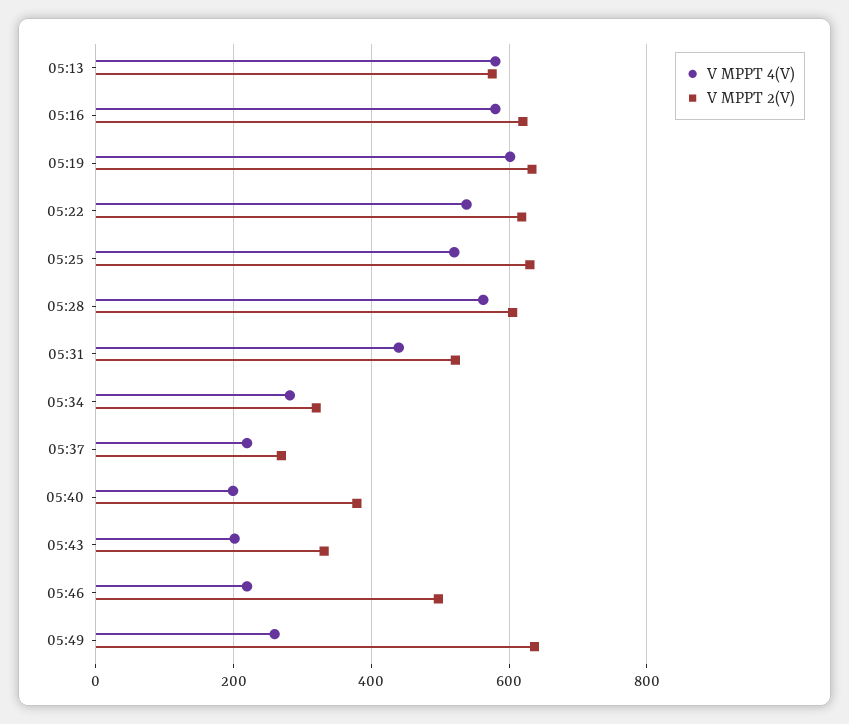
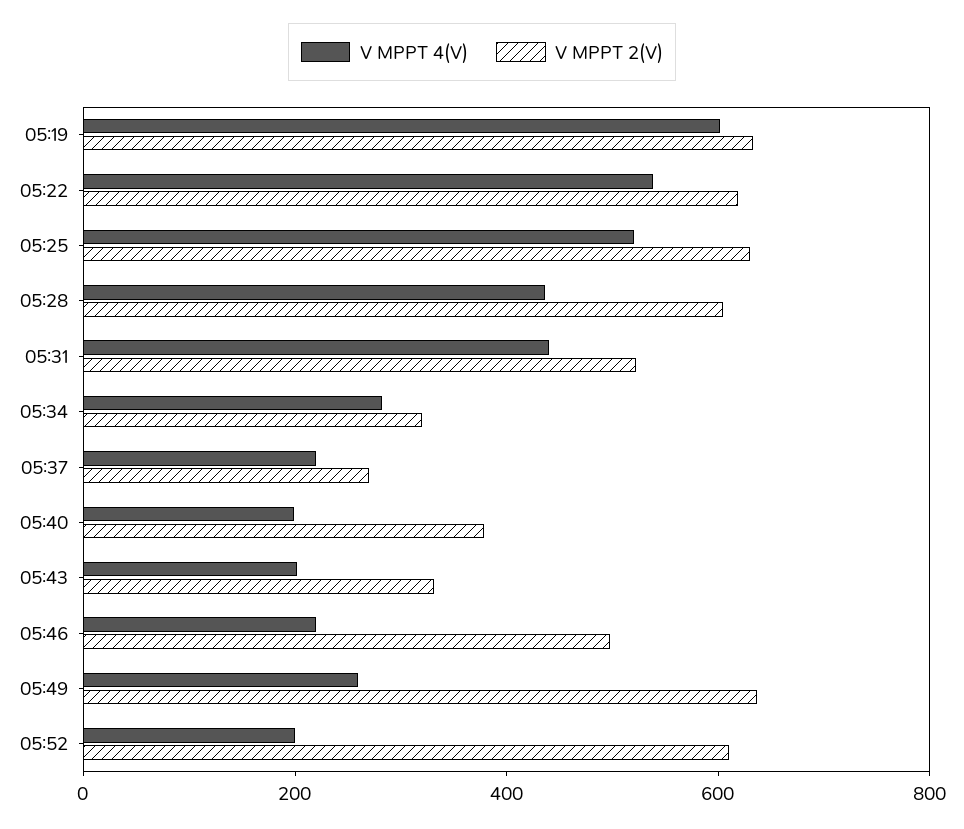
V MPPT 4(V), 05:13: 580 -> none
V MPPT 2(V), 05:13: 580 -> none
V MPPT 4(V), 05:16: 580 -> none
V MPPT 2(V), 05:16: 620 -> none
V MPPT 4(V), 05:28: 560 -> 450
V MPPT 4(V), 05:52: none -> 200
V MPPT 2(V), 05:52: none -> 600

